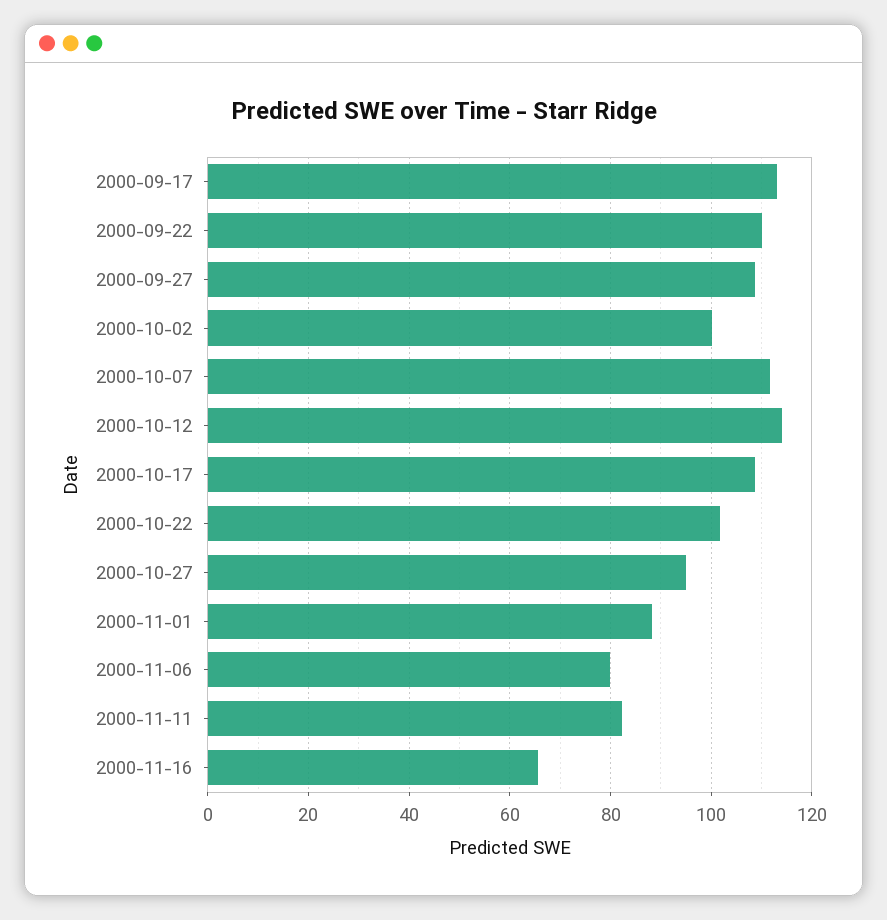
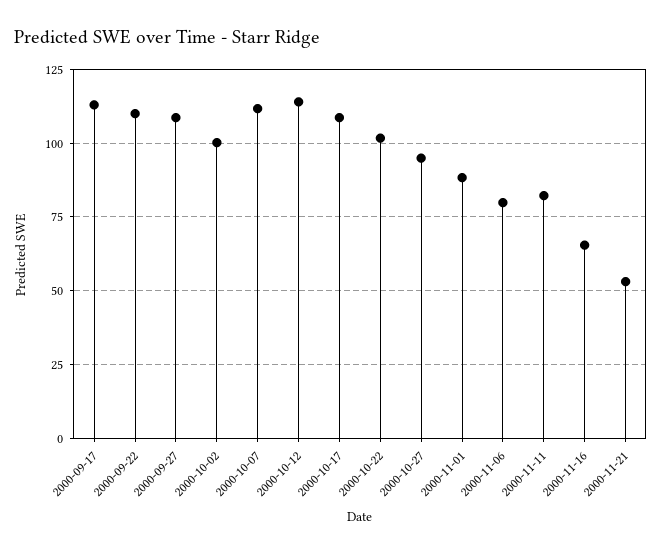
2000-11-21: none -> 52.5

